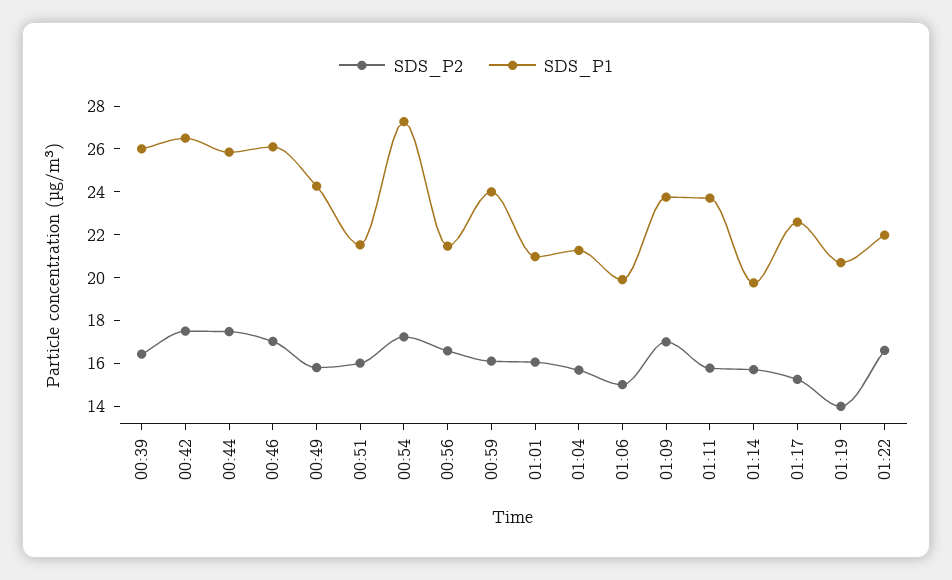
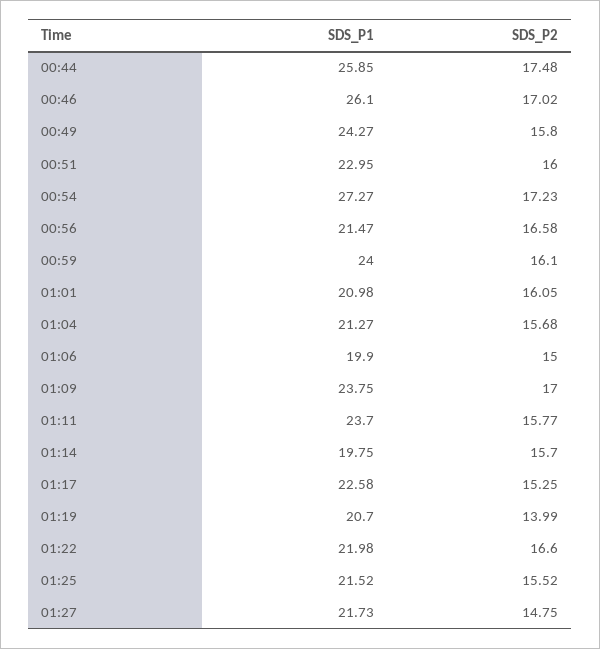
SDS_P2, 00:39: 16.5 -> none
SDS_P1, 00:39: 26 -> none
SDS_P2, 00:42: 17.5 -> none
SDS_P1, 00:42: 26.5 -> none
SDS_P1, 00:51: 21.5 -> 22.95
SDS_P1, 01:25: none -> 21.52
SDS_P2, 01:25: none -> 15.52
SDS_P1, 01:27: none -> 21.73
SDS_P2, 01:27: none -> 14.75

